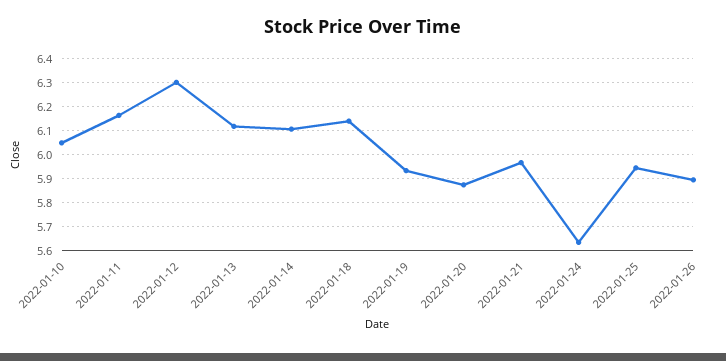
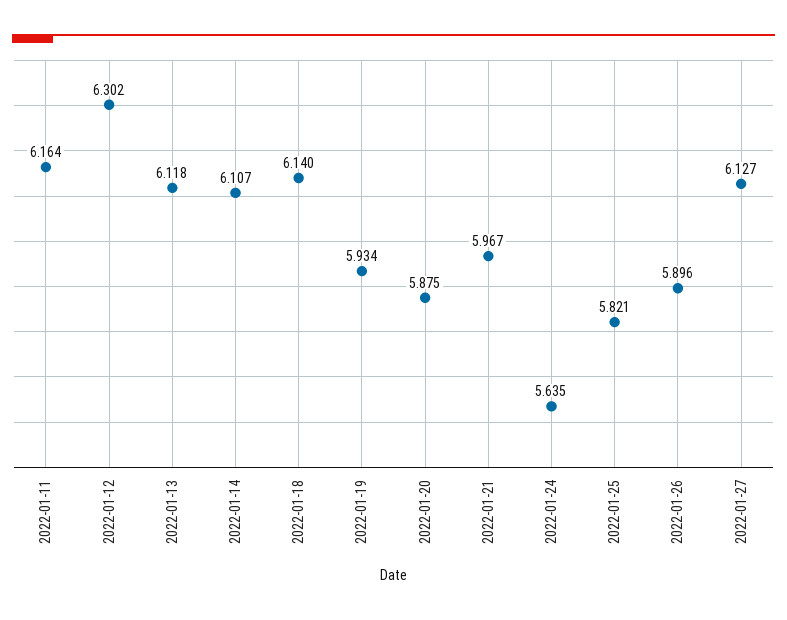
2022-01-10: 6.05 -> none
2022-01-25: 5.95 -> 5.821
2022-01-27: none -> 6.127

